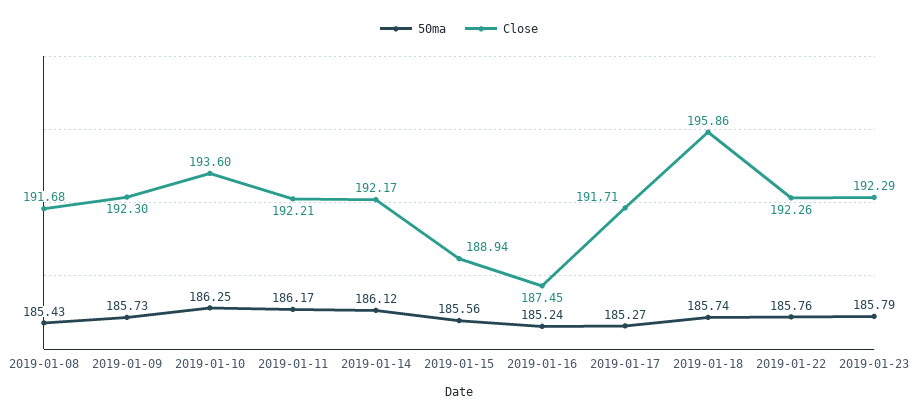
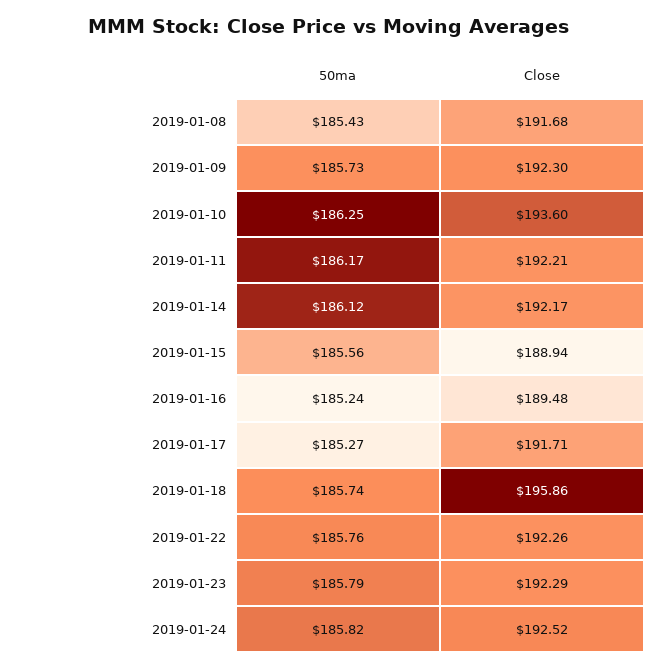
Close, 2019-01-16: 187.45 -> 189.48
50ma, 2019-01-24: none -> 185.82
Close, 2019-01-24: none -> 192.52

